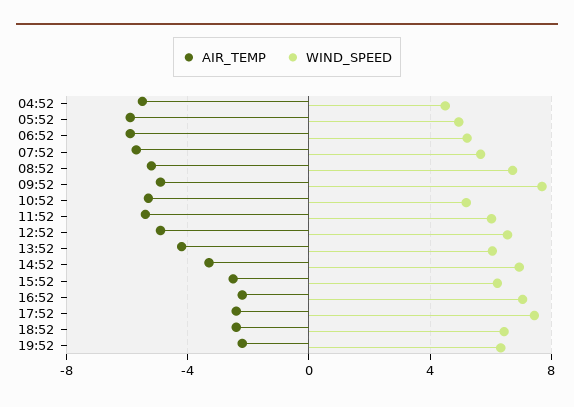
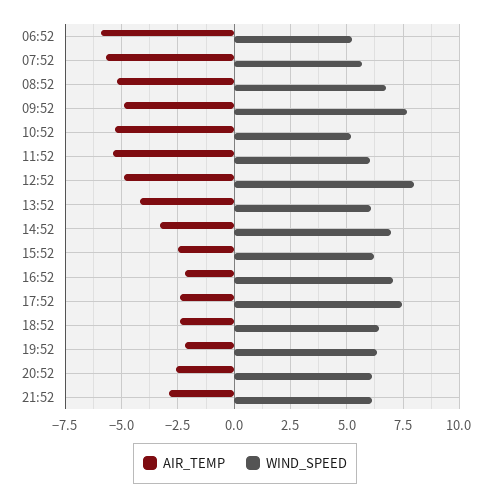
AIR_TEMP, 04:52: -5.5 -> none
WIND_SPEED, 04:52: 4.5 -> none
AIR_TEMP, 05:52: -6 -> none
WIND_SPEED, 05:52: 5 -> none
WIND_SPEED, 12:52: 6.5 -> 8
AIR_TEMP, 20:52: none -> -2.5
WIND_SPEED, 20:52: none -> 6
AIR_TEMP, 21:52: none -> -3
WIND_SPEED, 21:52: none -> 6

